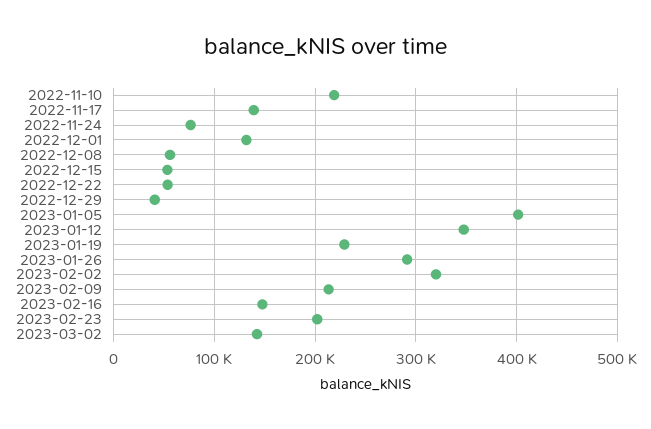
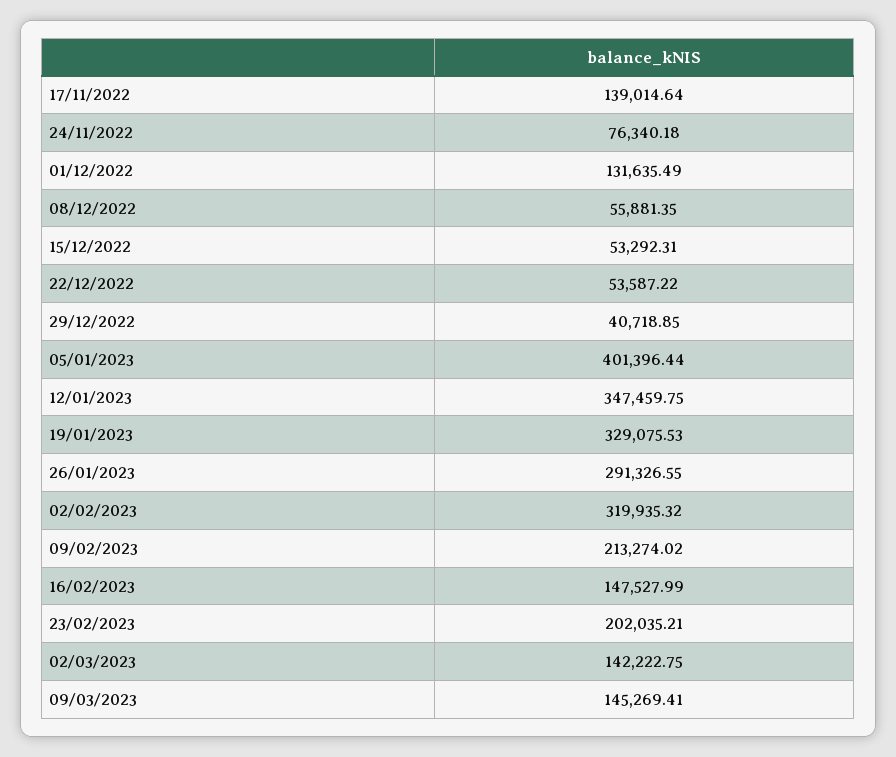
2022-11-10: 220000 -> none
2023-01-19: 230000 -> 329075.53
09/03/2023: none -> 145269.41

